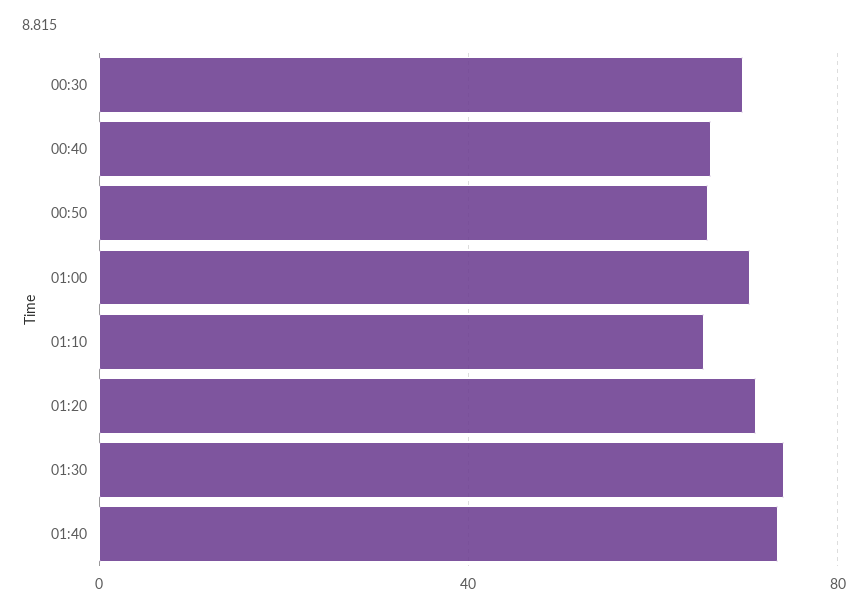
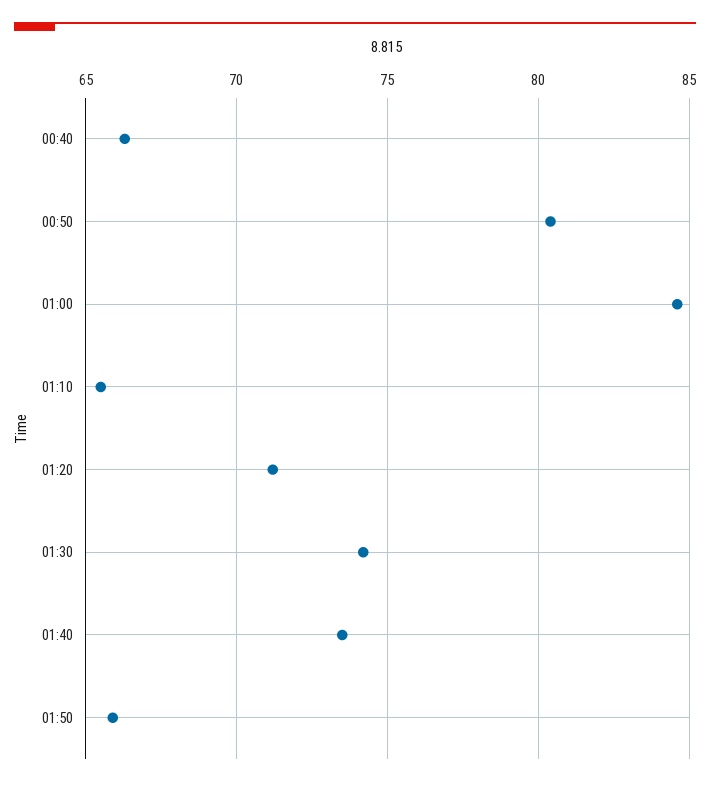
00:30: 70 -> none
00:50: 65 -> 80.5
01:00: 70 -> 84.5
01:50: none -> 66

